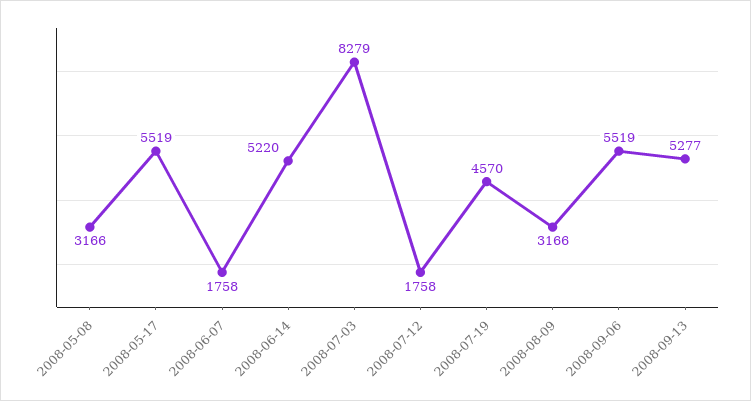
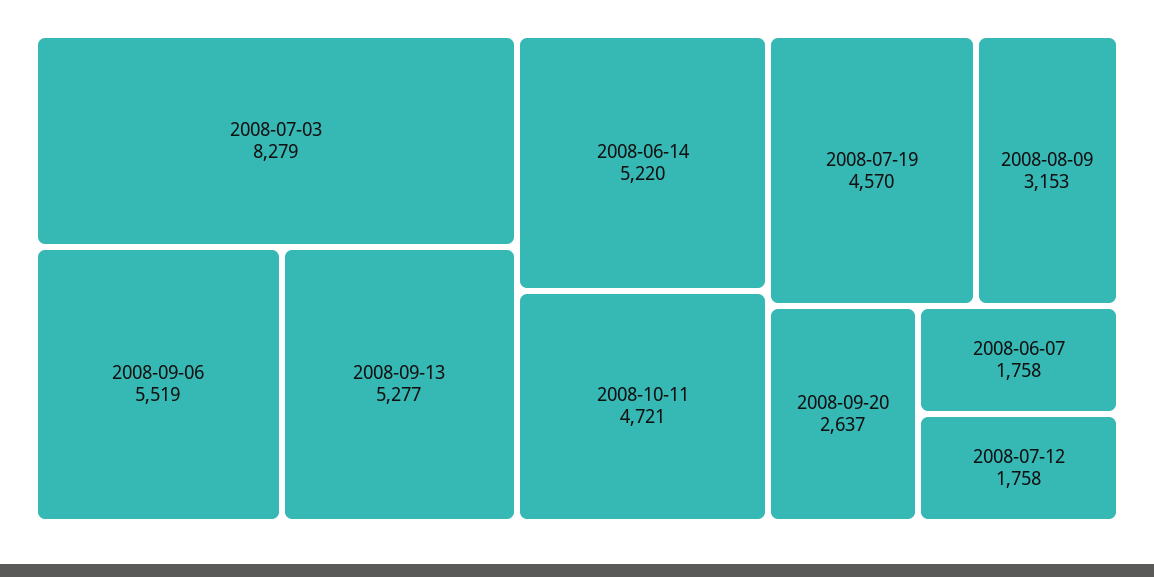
2008-05-08: 3166 -> none
2008-05-17: 5519 -> none
2008-08-09: 3166 -> 3153
2008-10-11: none -> 4721
2008-09-20: none -> 2637

